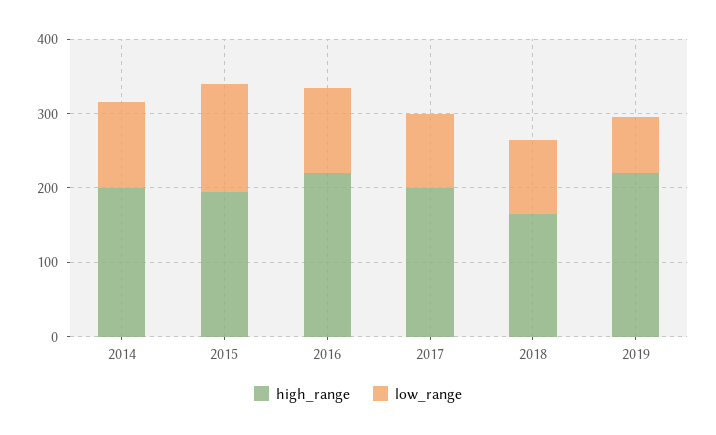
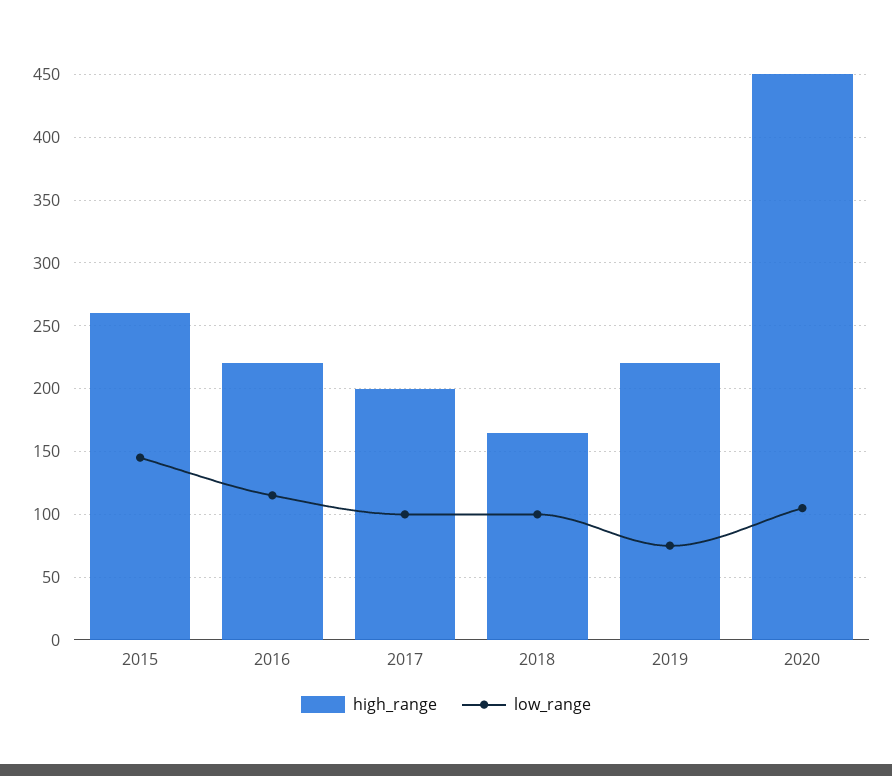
high_range, 2014: 200 -> none
low_range, 2014: 120 -> none
high_range, 2015: 200 -> 260
high_range, 2020: none -> 450
low_range, 2020: none -> 105

